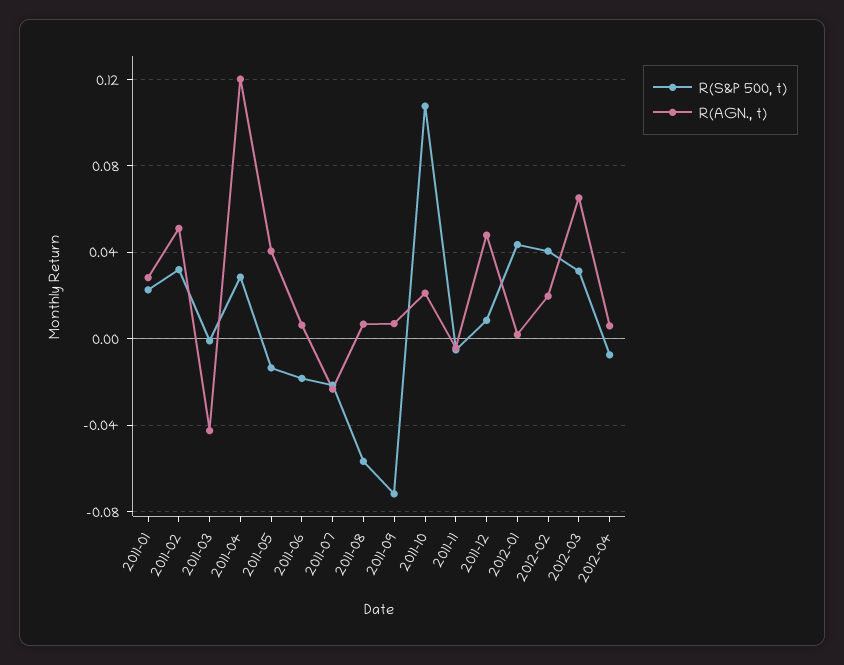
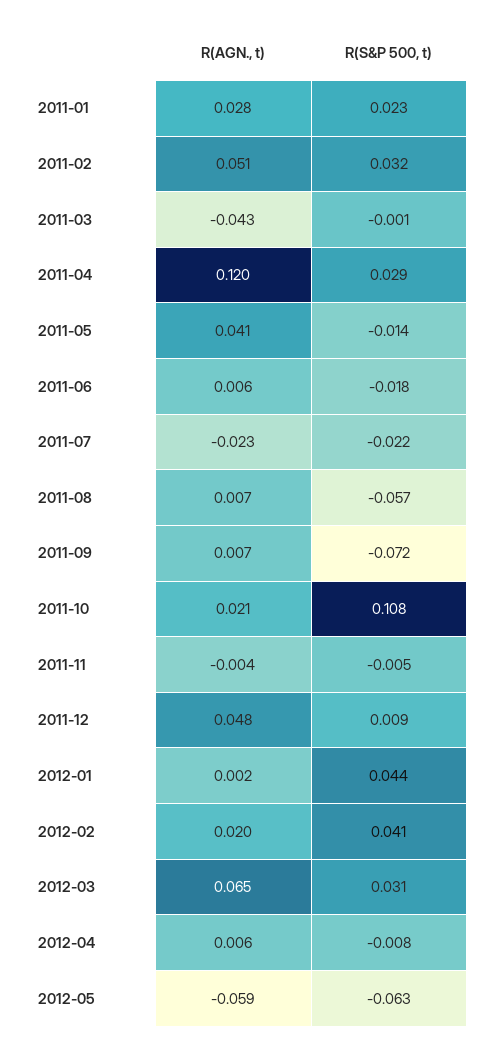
R(AGN., t), 2012-05: none -> -0.059
R(S&P 500, t), 2012-05: none -> -0.063

